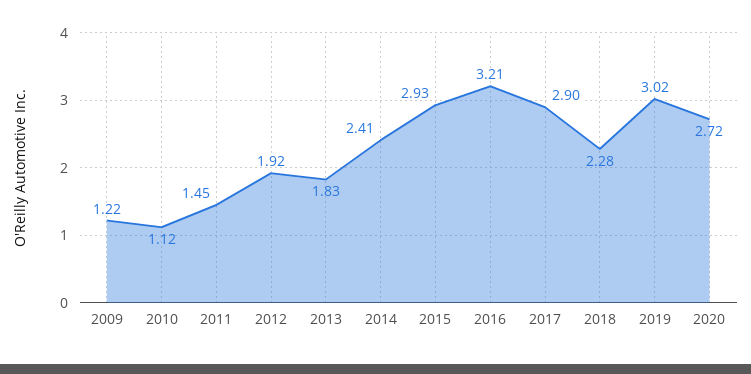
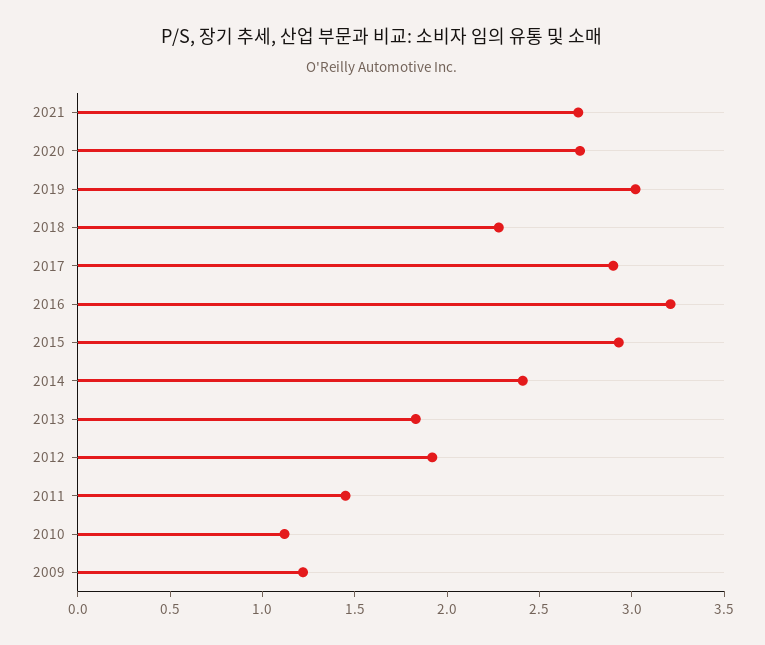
2021: none -> 2.7

